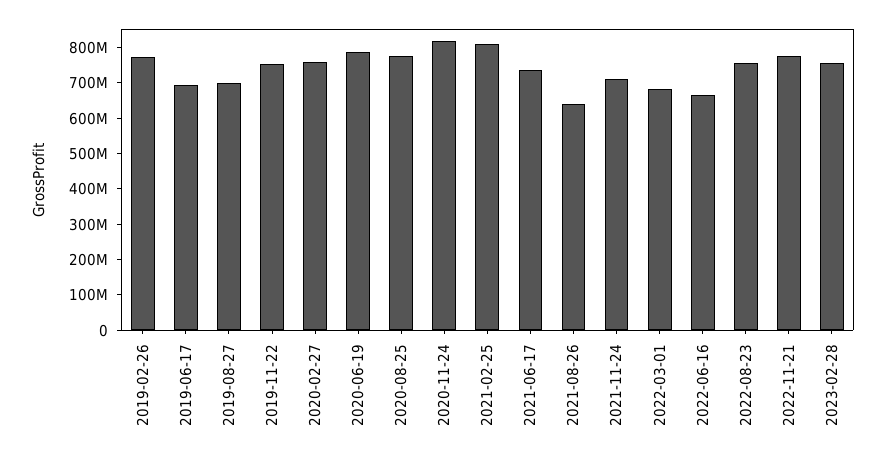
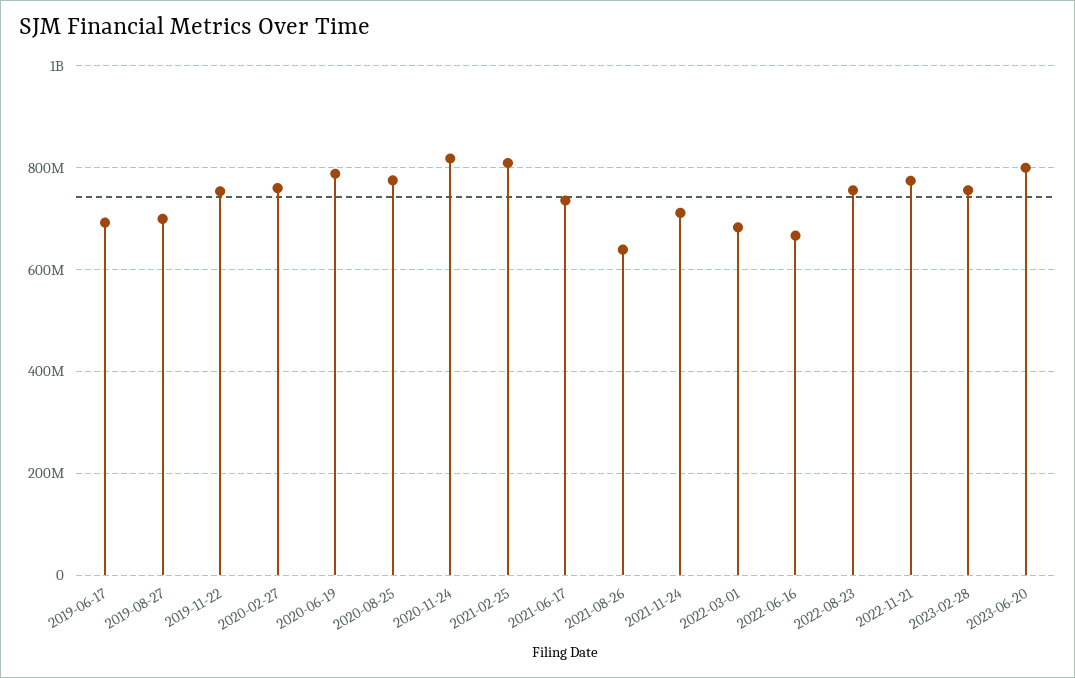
2019-02-26: 775000000 -> none
2023-06-20: none -> 800000000

